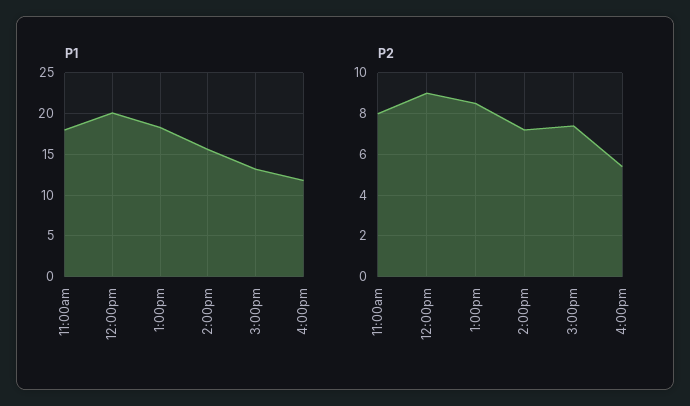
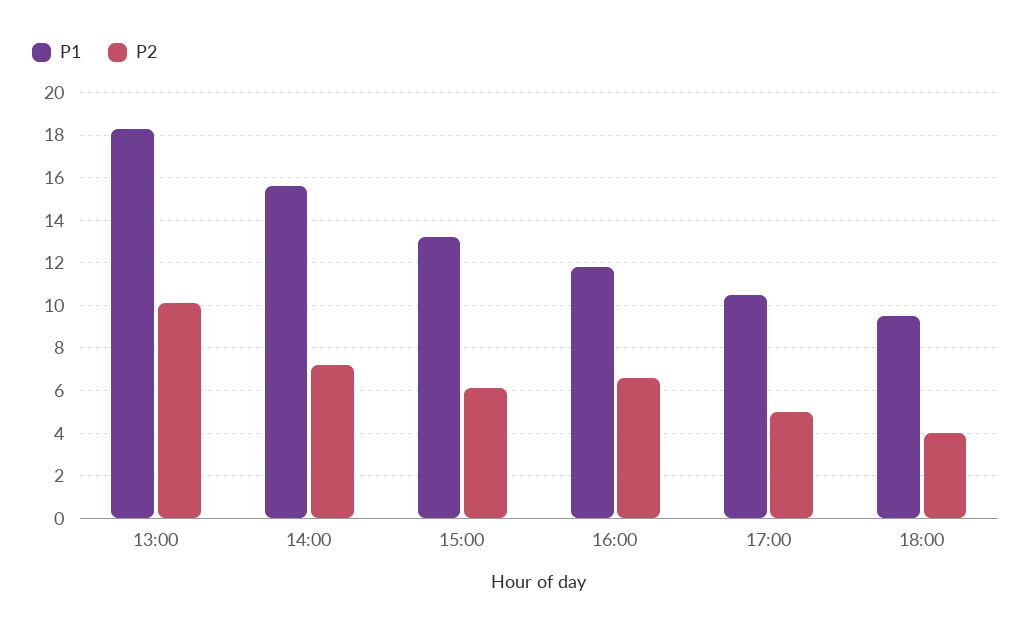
P1, 11:00am: 18 -> none
P1, 12:00pm: 20 -> none
P2, 11:00am: 8 -> none
P2, 12:00pm: 9 -> none
P2, 1:00pm: 8.5 -> 10
P2, 3:00pm: 7.5 -> 6
P2, 4:00pm: 5.5 -> 6.5
P1, 17:00: none -> 10.5
P2, 17:00: none -> 5
P1, 18:00: none -> 9.5
P2, 18:00: none -> 4

